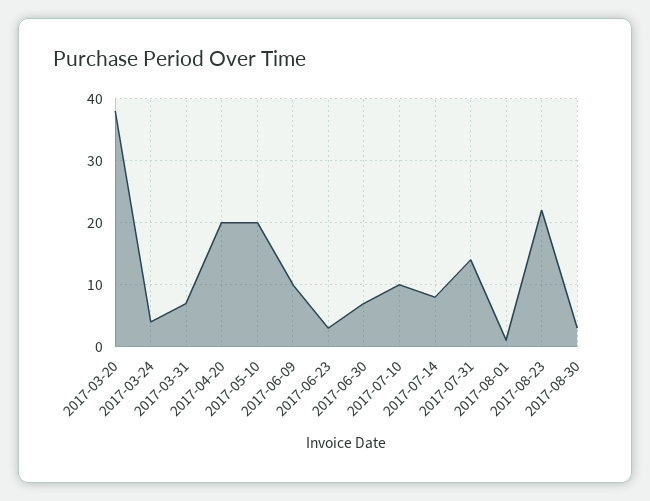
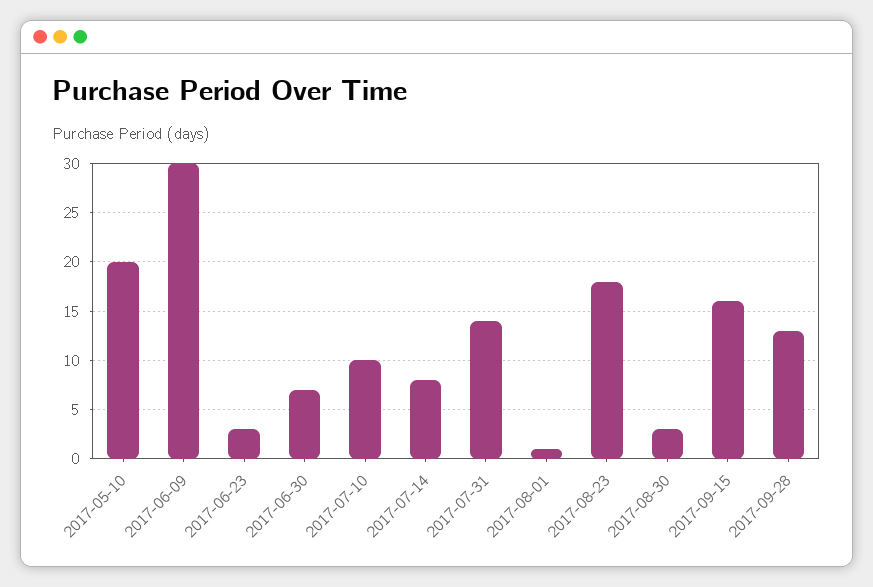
2017-03-20: 38 -> none
2017-03-24: 4 -> none
2017-03-31: 7 -> none
2017-04-20: 20 -> none
2017-06-09: 10 -> 30
2017-08-23: 22 -> 18
2017-09-15: none -> 16
2017-09-28: none -> 13

